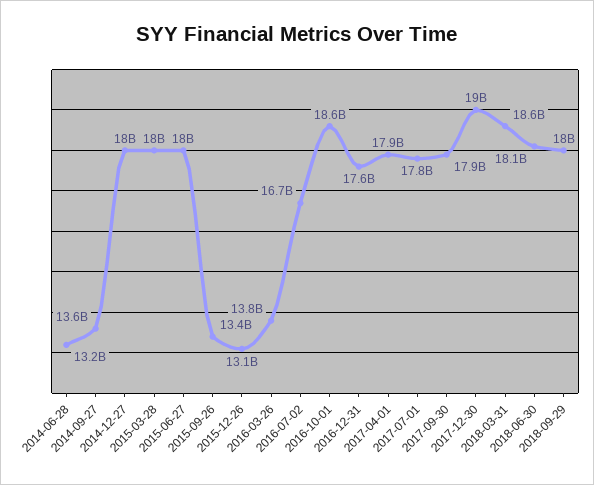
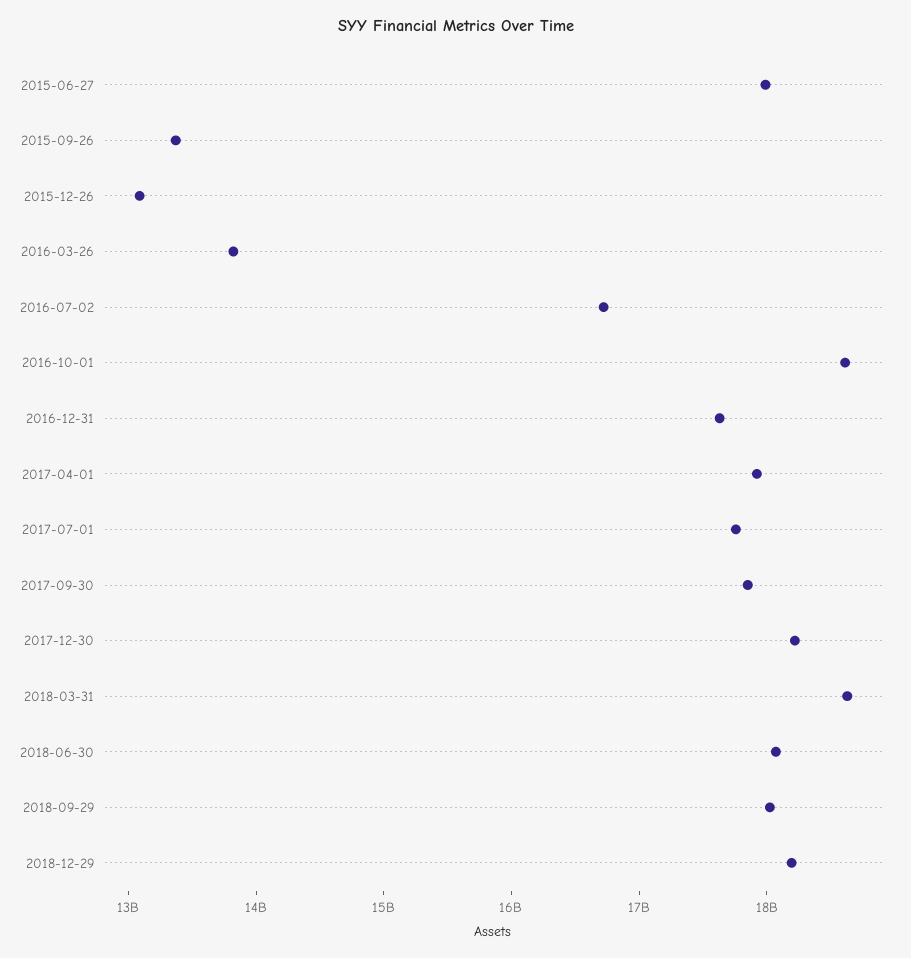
2014-06-28: 13200000000 -> none
2014-09-27: 13600000000 -> none
2014-12-27: 18000000000 -> none
2015-03-28: 18000000000 -> none
2017-12-30: 19000000000 -> 18200000000
2018-12-29: none -> 18200000000

